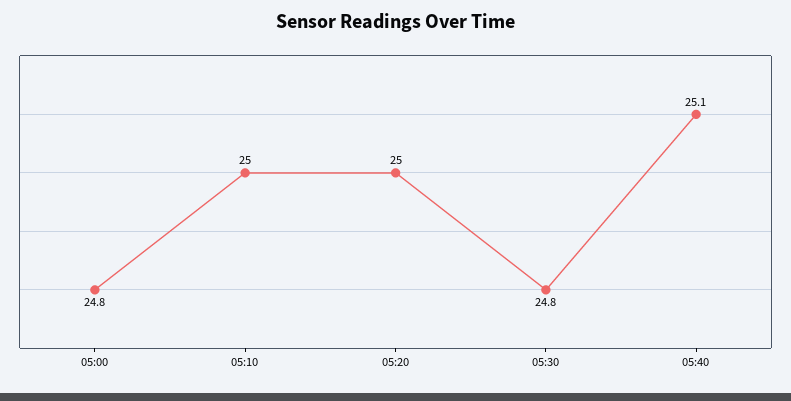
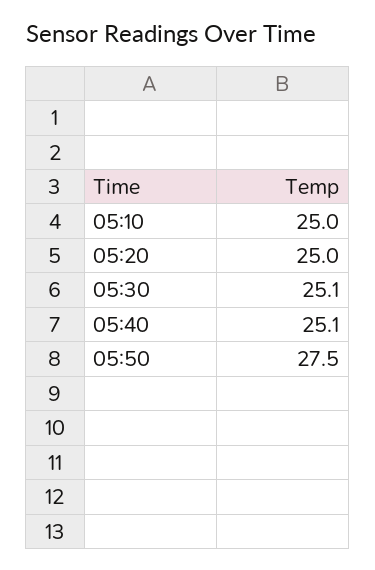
05:00: 24.8 -> none
05:30: 24.8 -> 25.1
05:50: none -> 27.5

